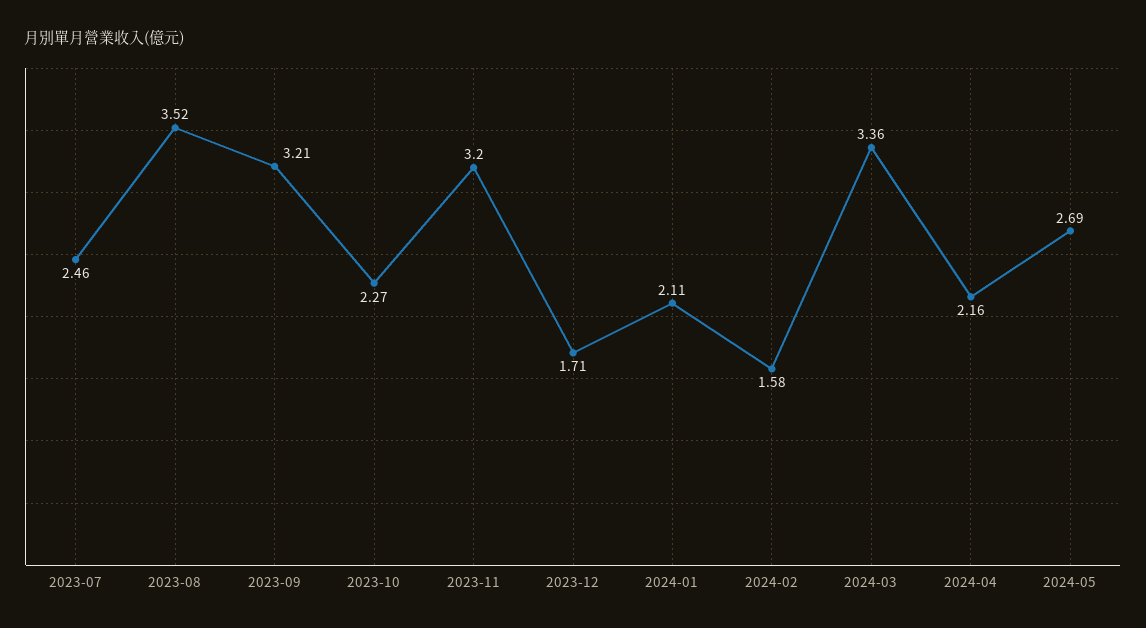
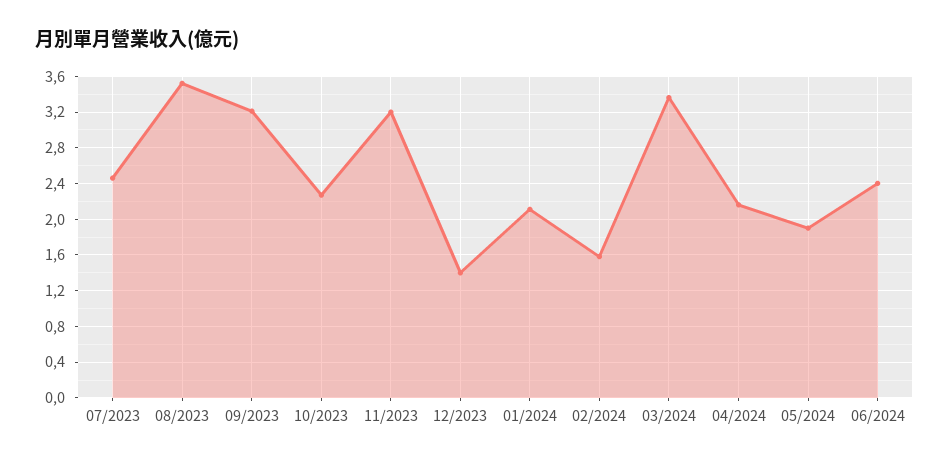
2023-12: 1.71 -> 1.4
2024-05: 2.69 -> 1.9
06/2024: none -> 2.4

